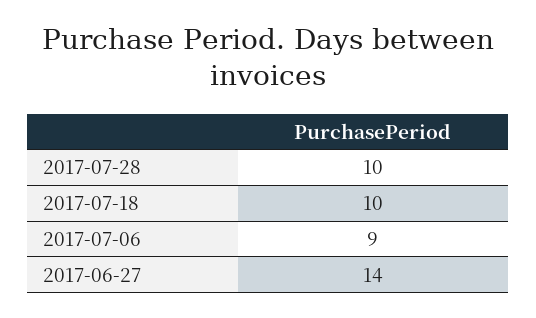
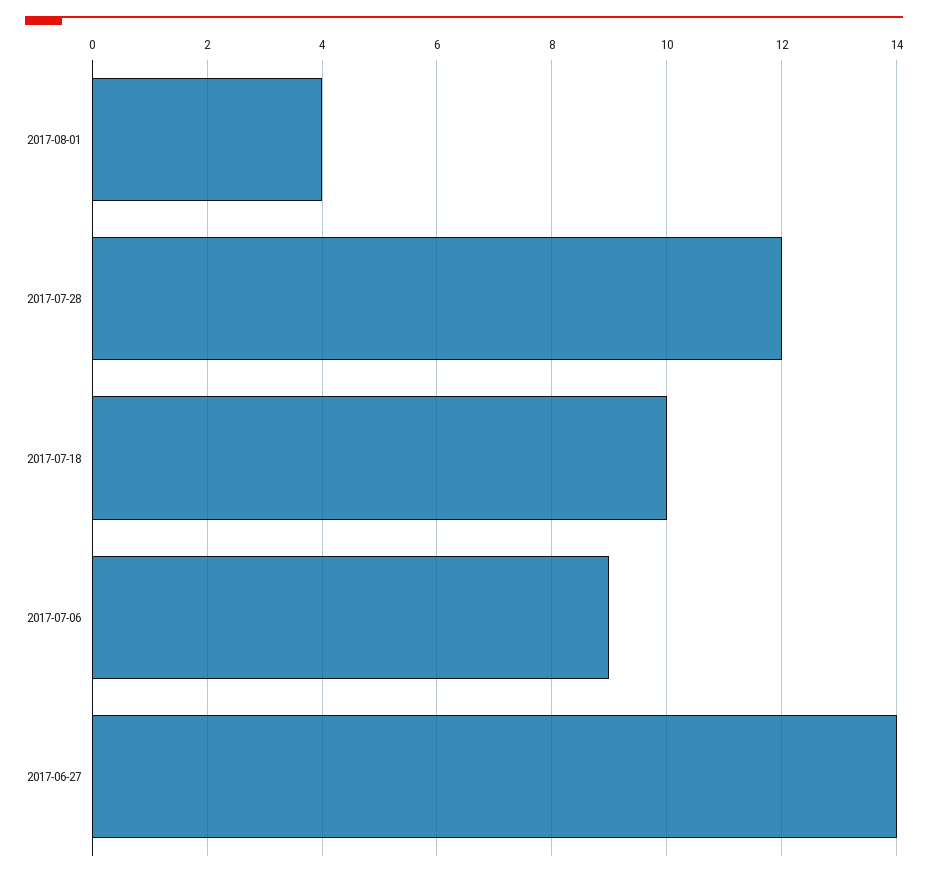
2017-07-28: 10 -> 12
2017-08-01: none -> 4

